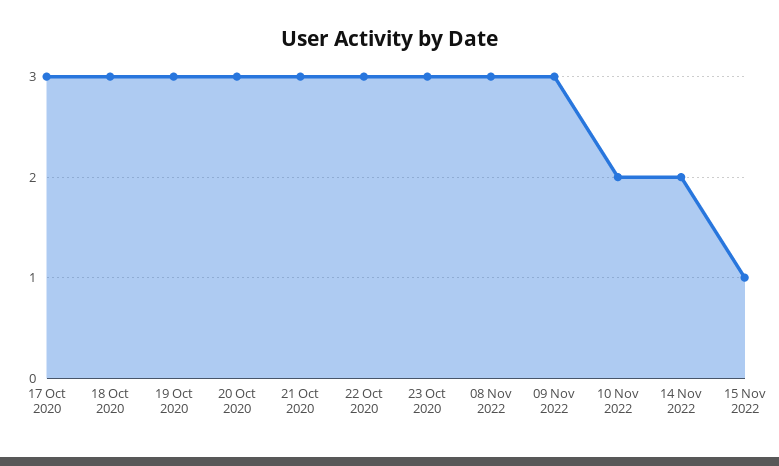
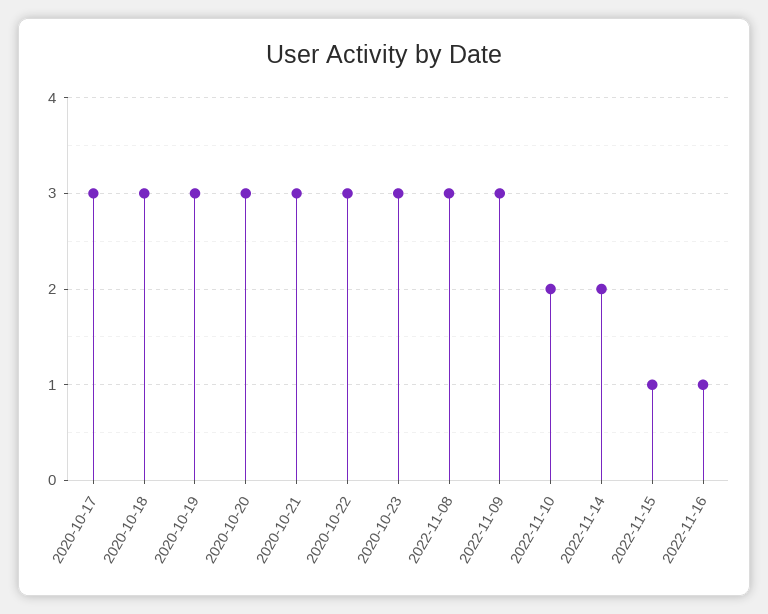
2022-11-16: none -> 1

